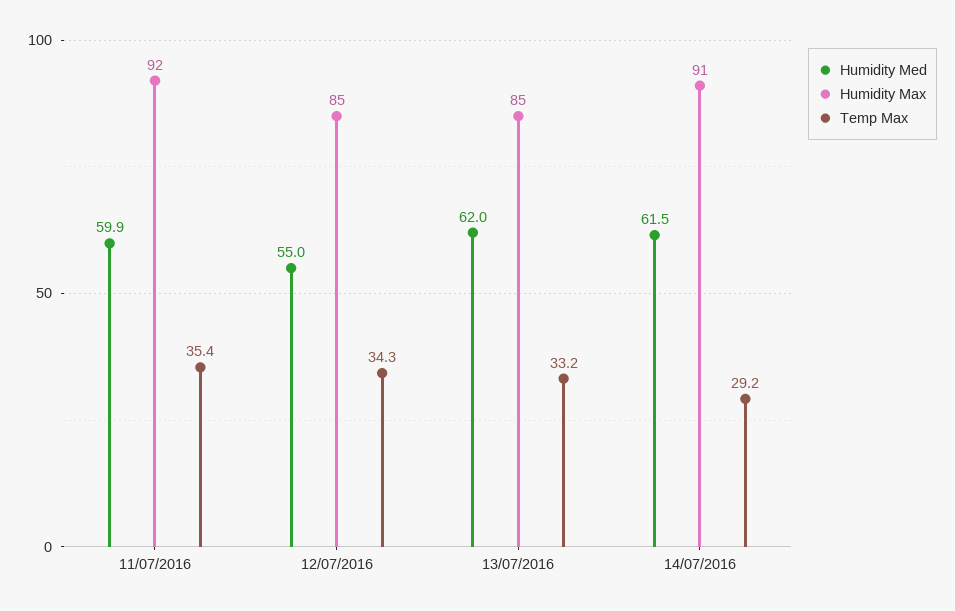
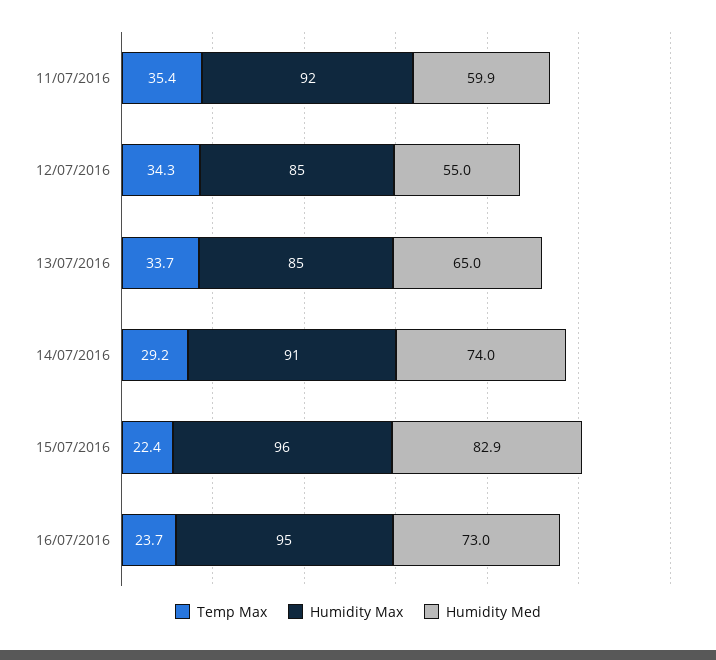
Humidity Med, 13/07/2016: 62 -> 65
Temp Max, 13/07/2016: 33.2 -> 33.7
Humidity Med, 14/07/2016: 61.5 -> 74
Temp Max, 15/07/2016: none -> 22.4
Humidity Max, 15/07/2016: none -> 96
Humidity Med, 15/07/2016: none -> 82.9
Temp Max, 16/07/2016: none -> 23.7
Humidity Max, 16/07/2016: none -> 95
Humidity Med, 16/07/2016: none -> 73

